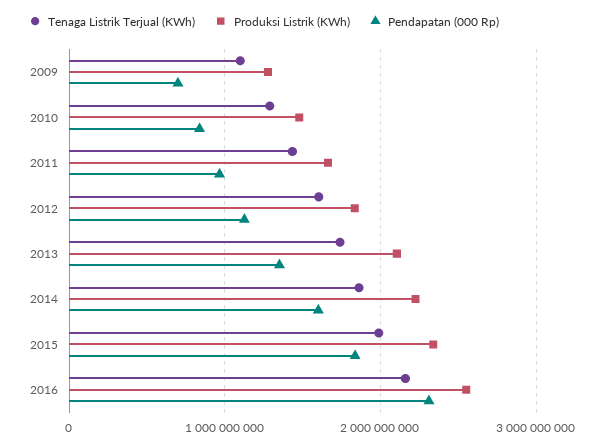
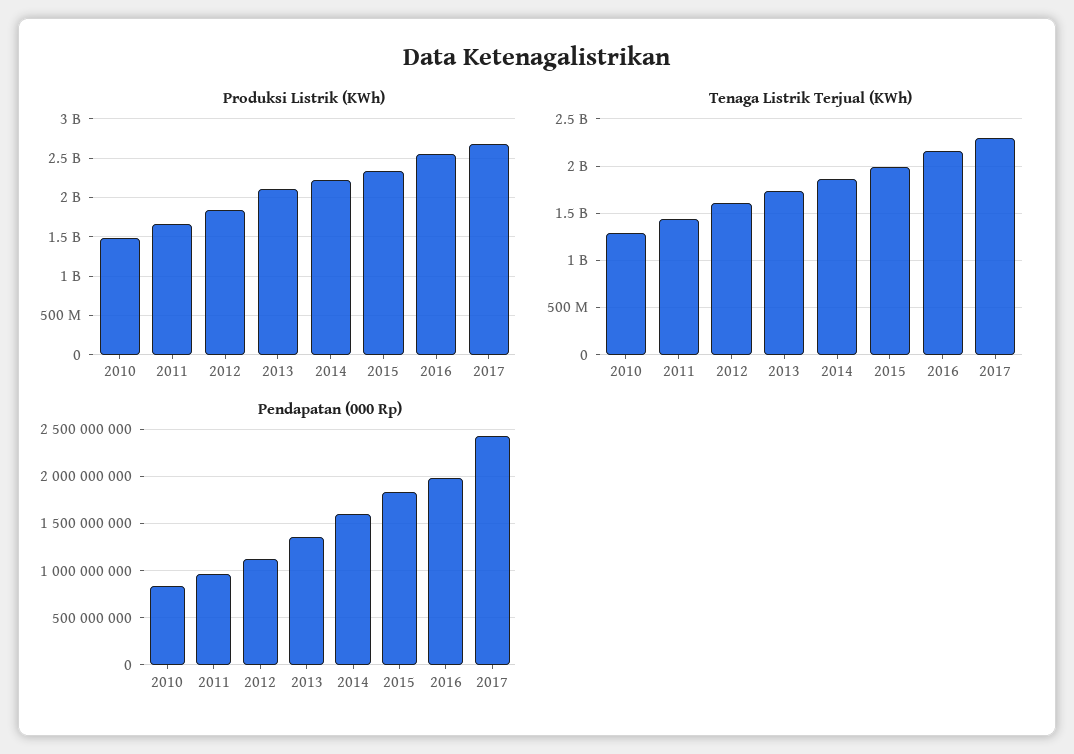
Tenaga Listrik Terjual (KWh), 2009: 1100000000 -> none
Produksi Listrik (KWh), 2009: 1300000000 -> none
Pendapatan (000 Rp), 2009: 700000000 -> none
Pendapatan (000 Rp), 2016: 2300000000 -> 2000000000
Produksi Listrik (KWh), 2017: none -> 2700000000
Tenaga Listrik Terjual (KWh), 2017: none -> 2300000000
Pendapatan (000 Rp), 2017: none -> 2400000000

